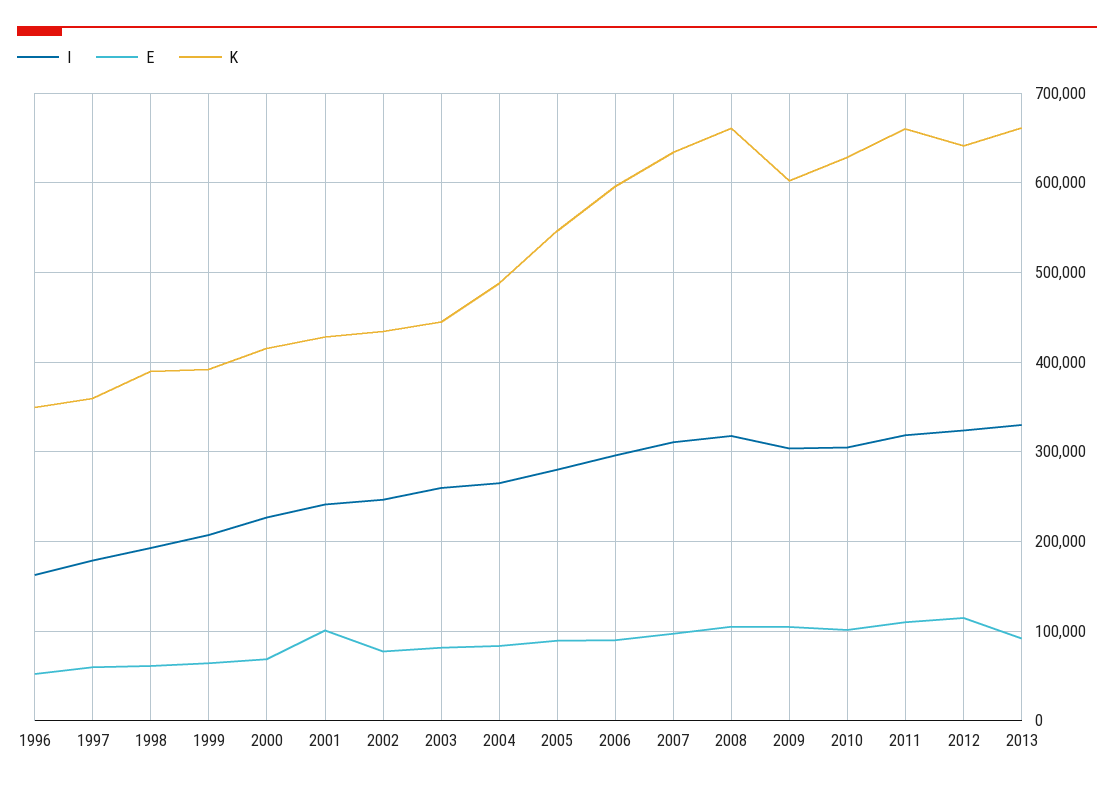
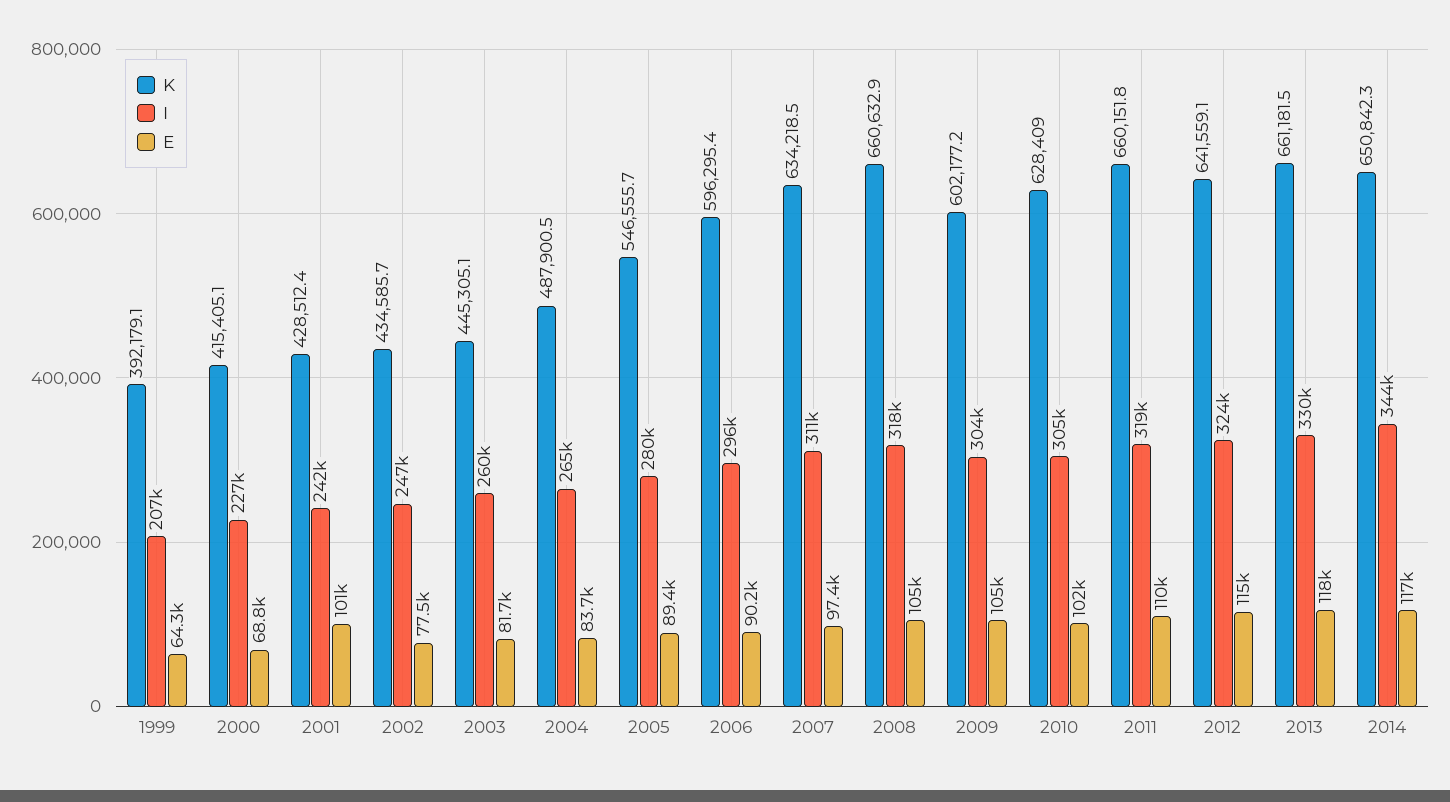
I, 1996: 160000 -> none
E, 1996: 50000 -> none
K, 1996: 350000 -> none
I, 1997: 180000 -> none
E, 1997: 60000 -> none
K, 1997: 360000 -> none
I, 1998: 190000 -> none
E, 1998: 60000 -> none
K, 1998: 390000 -> none
E, 2013: 90000 -> 118000
K, 2014: none -> 650842.3
I, 2014: none -> 344000
E, 2014: none -> 117000

